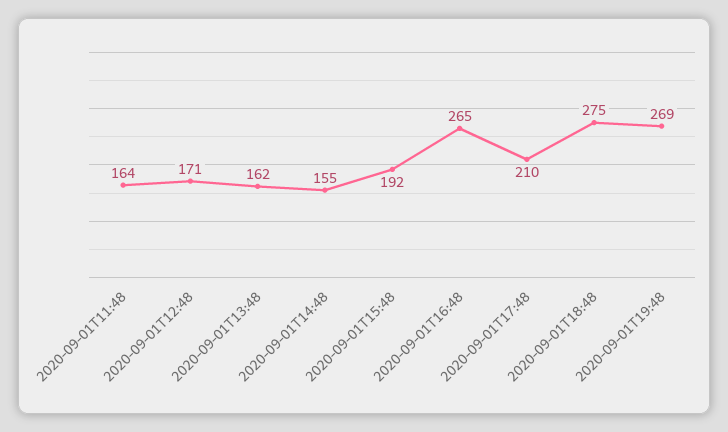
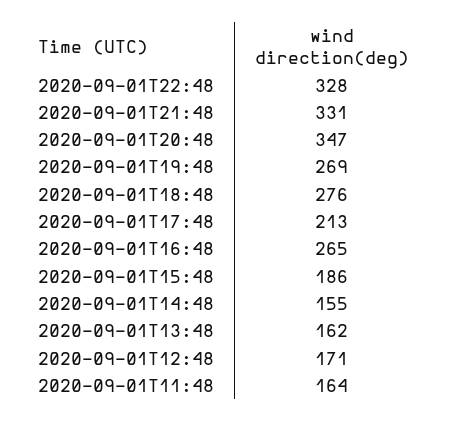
2020-09-01T15:48: 192 -> 186
2020-09-01T17:48: 210 -> 213
2020-09-01T18:48: 275 -> 276
2020-09-01T22:48: none -> 328
2020-09-01T21:48: none -> 331
2020-09-01T20:48: none -> 347

